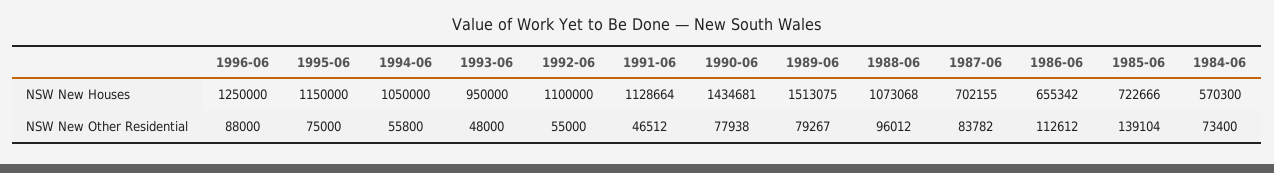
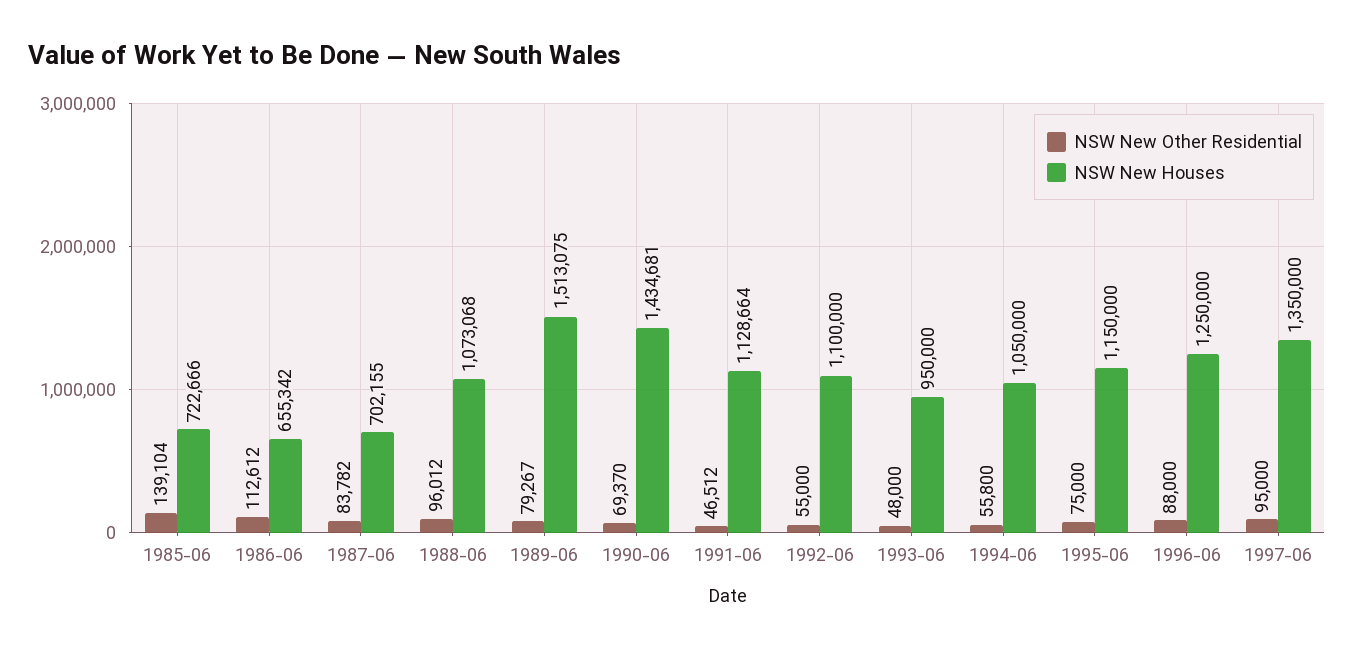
NSW New Houses, 1984-06: 570300 -> none
NSW New Other Residential, 1990-06: 77938 -> 69370
NSW New Other Residential, 1984-06: 73400 -> none
NSW New Other Residential, 1997-06: none -> 95000
NSW New Houses, 1997-06: none -> 1350000

